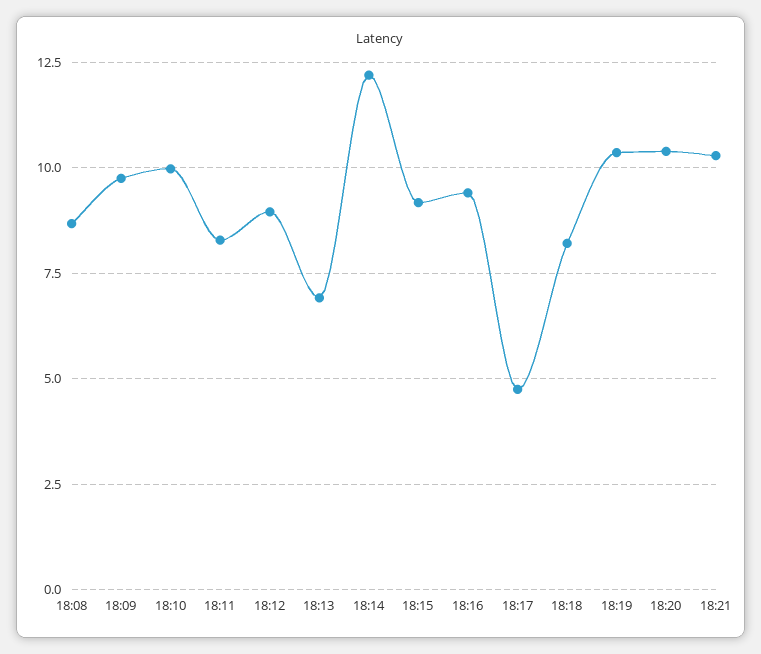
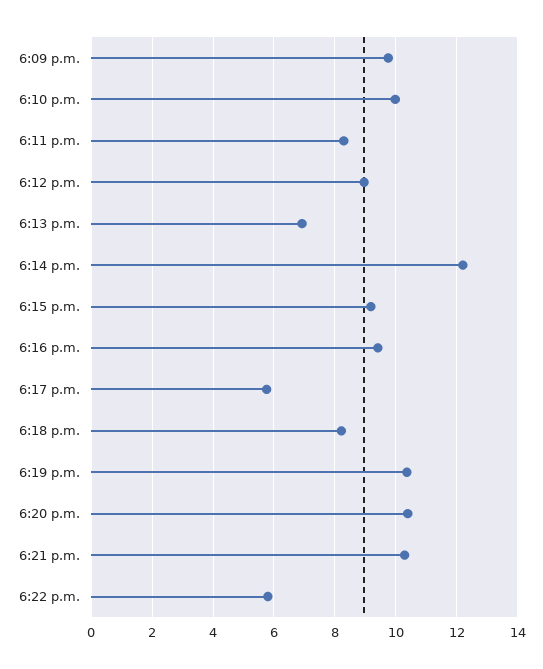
18:08: 8.75 -> none
18:17: 4.75 -> 5.8
6:22 p.m.: none -> 5.8

